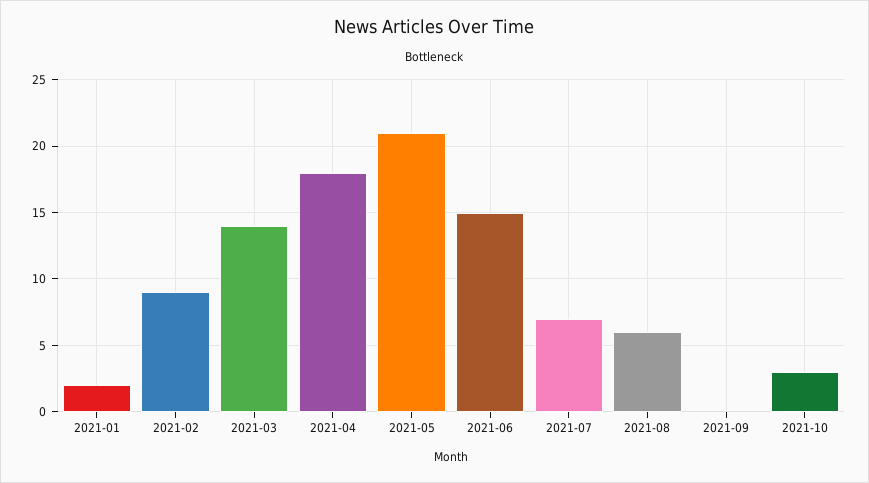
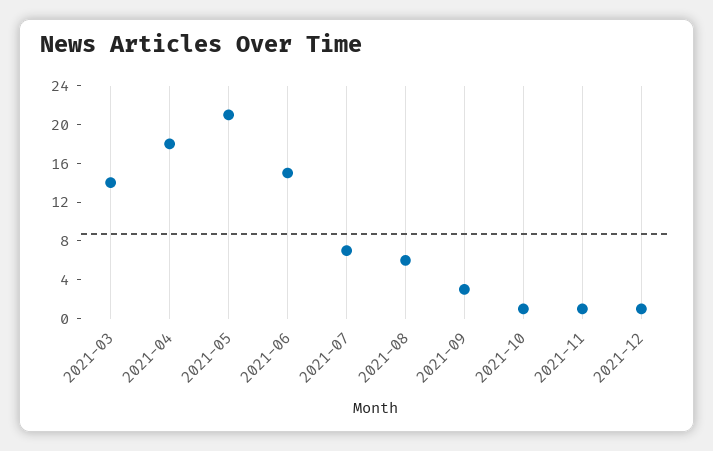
2021-01: 2 -> none
2021-02: 9 -> none
2021-09: 0 -> 3
2021-10: 3 -> 1
2021-11: none -> 1
2021-12: none -> 1

